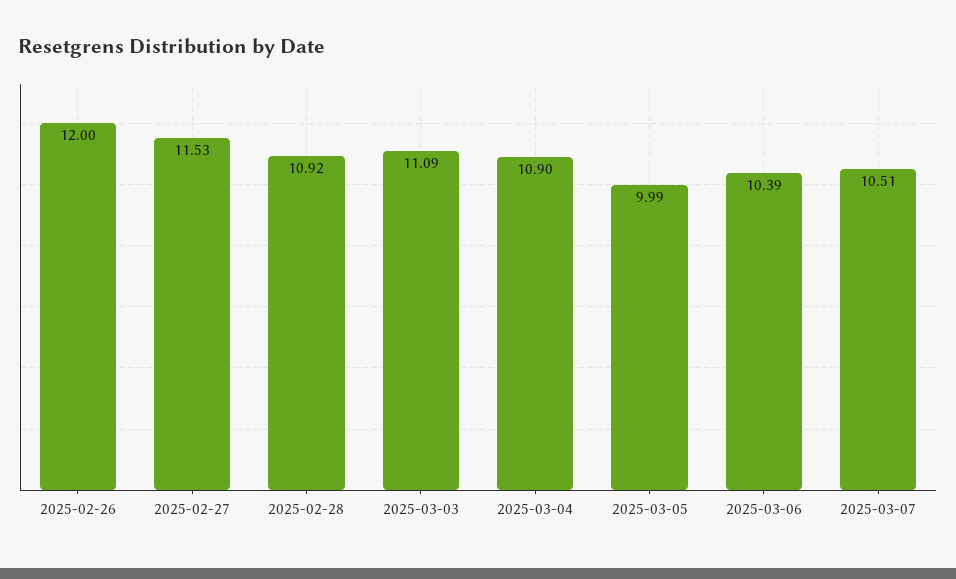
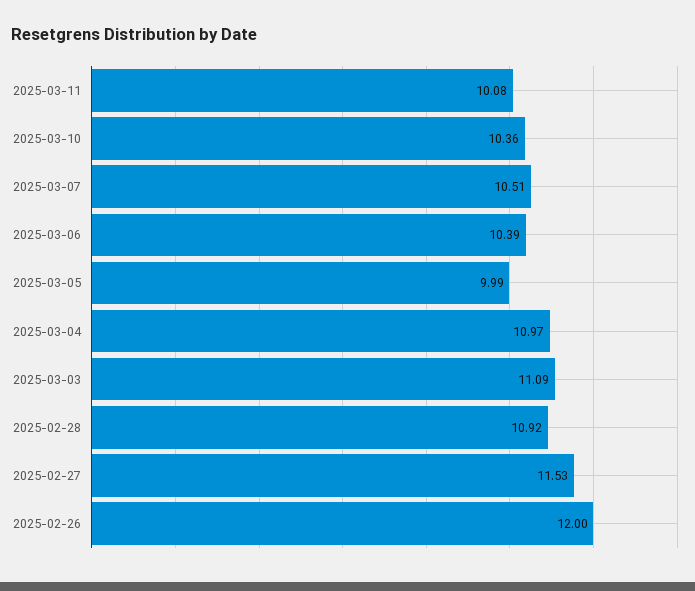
2025-03-04: 10.9 -> 10.97
2025-03-11: none -> 10.08
2025-03-10: none -> 10.36

